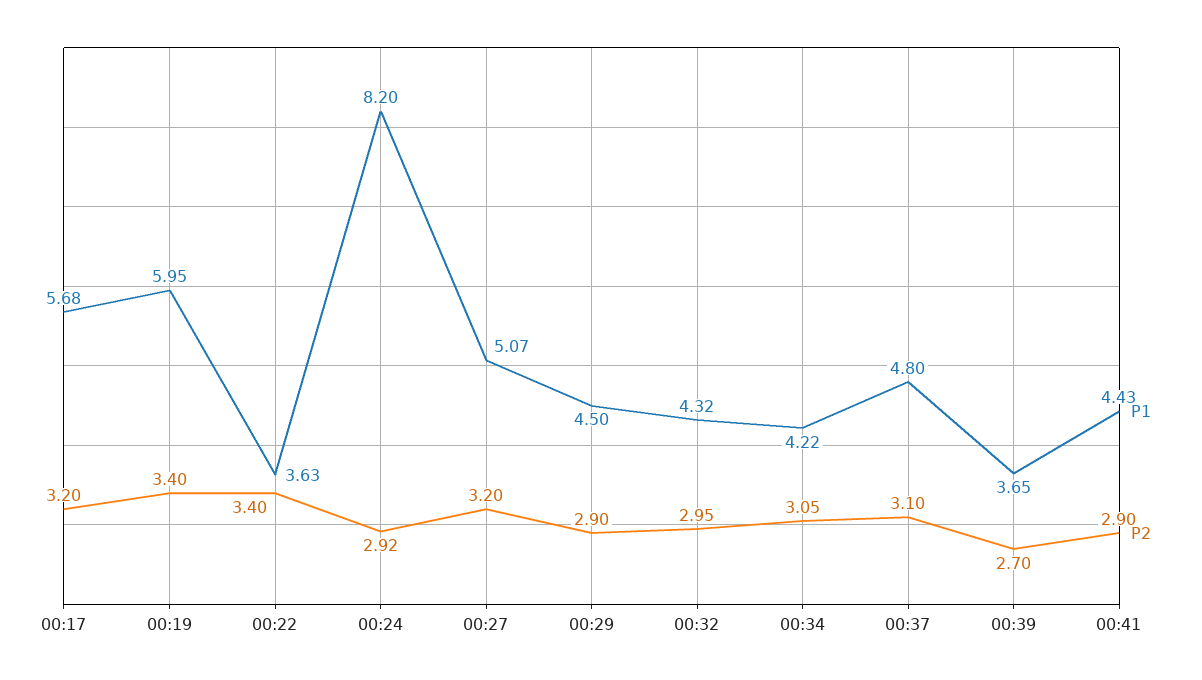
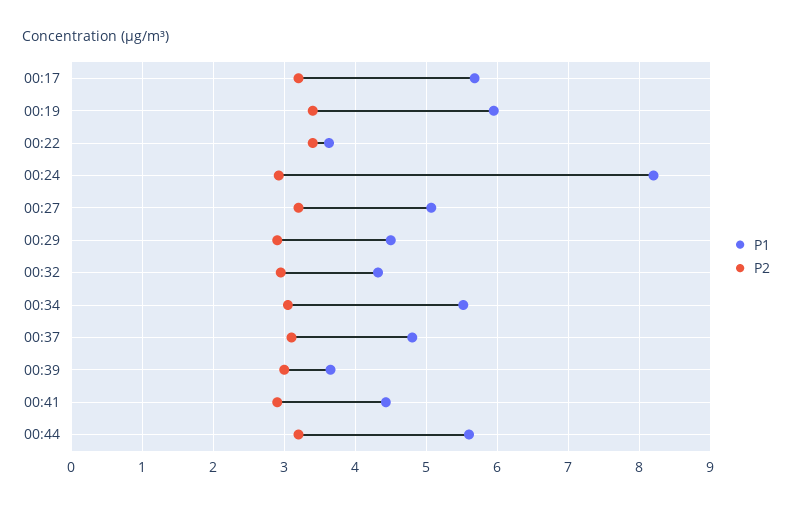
P1, 00:34: 4.22 -> 5.5
P2, 00:39: 2.7 -> 3
P1, 00:44: none -> 5.6
P2, 00:44: none -> 3.2

